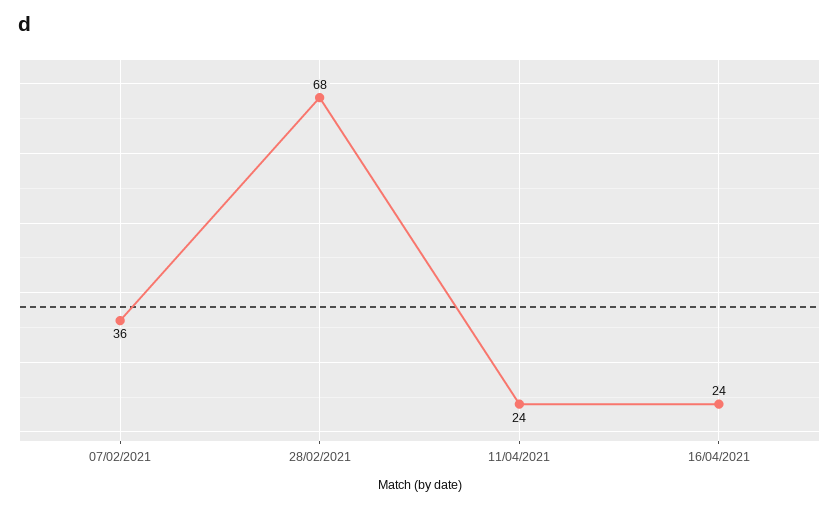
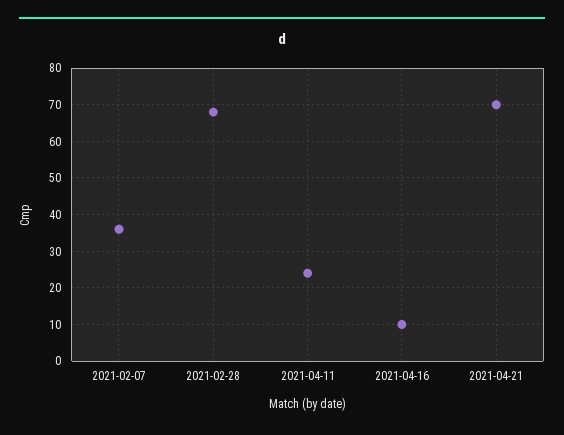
16/04/2021: 24 -> 10
2021-04-21: none -> 70

